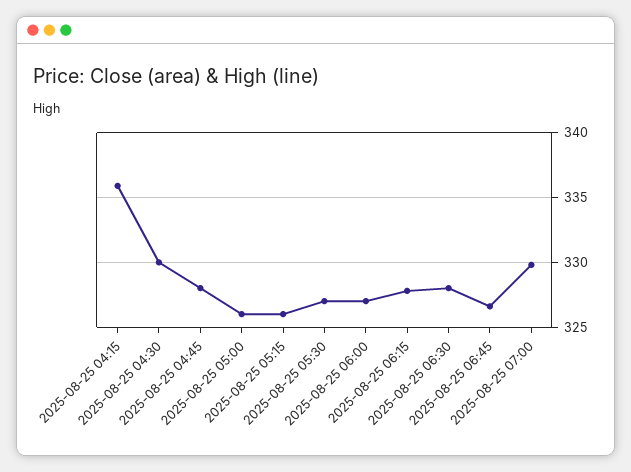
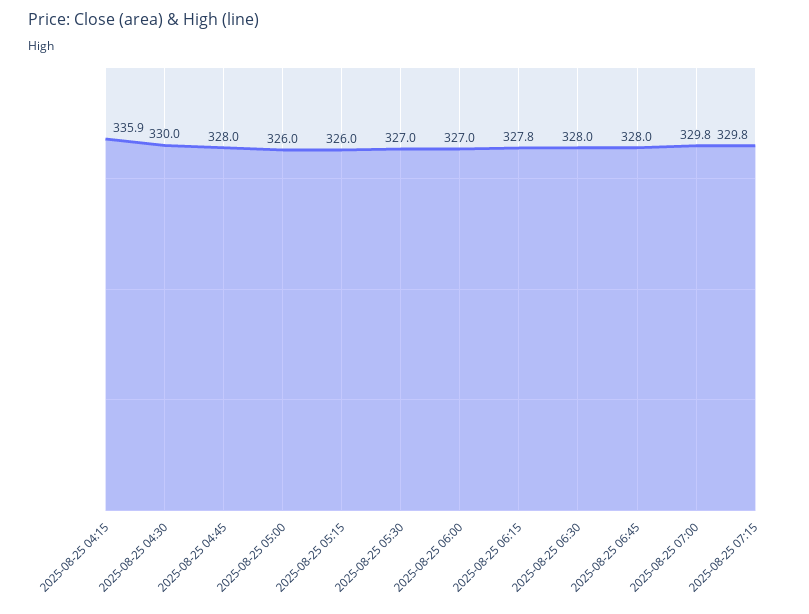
2025-08-25 06:45: 326.5 -> 328
2025-08-25 07:15: none -> 329.8

